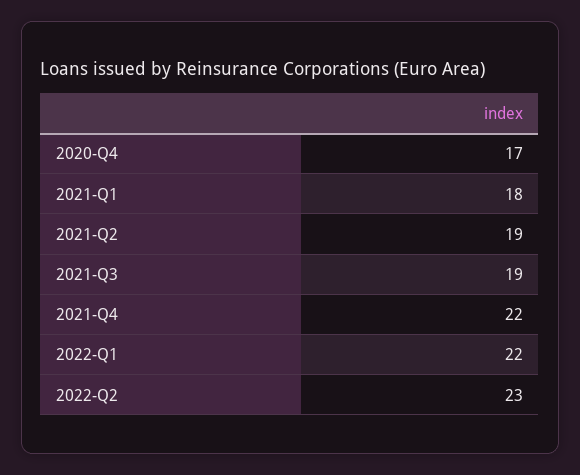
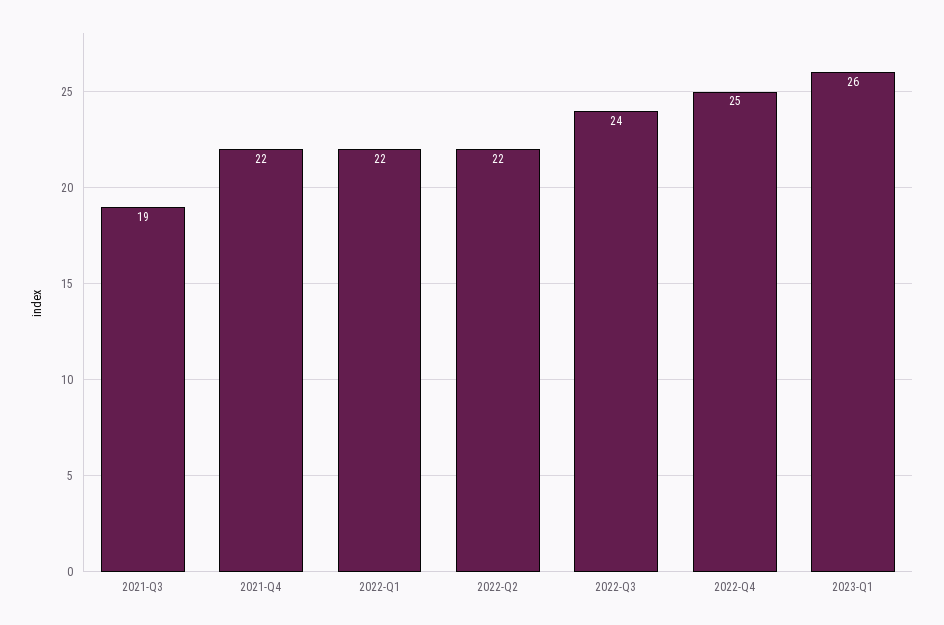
2020-Q4: 17 -> none
2021-Q1: 18 -> none
2021-Q2: 19 -> none
2022-Q2: 23 -> 22
2022-Q3: none -> 24
2022-Q4: none -> 25
2023-Q1: none -> 26

